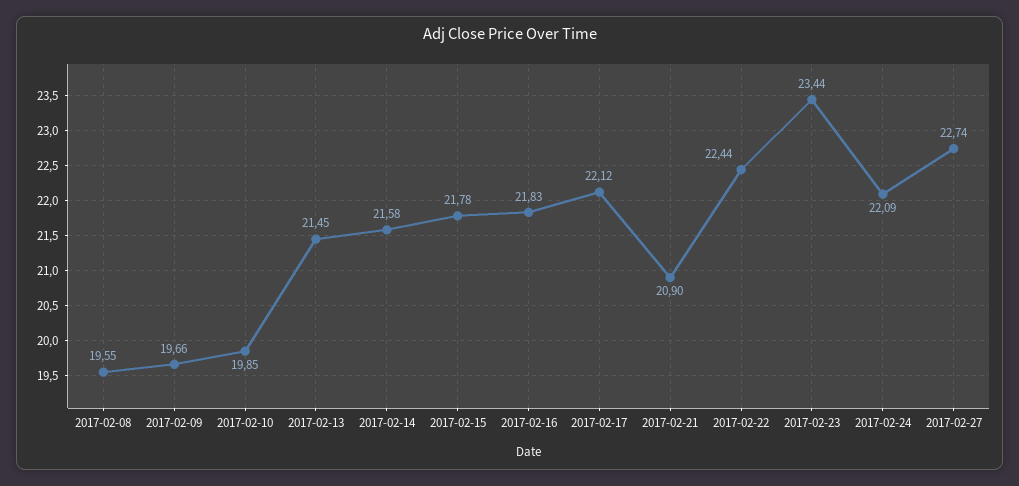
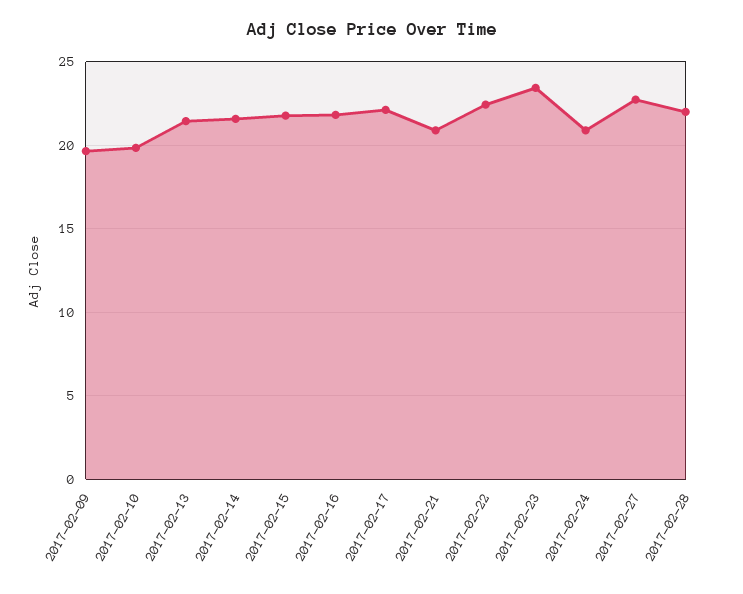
2017-02-08: 19.55 -> none
2017-02-24: 22.09 -> 21
2017-02-28: none -> 22

